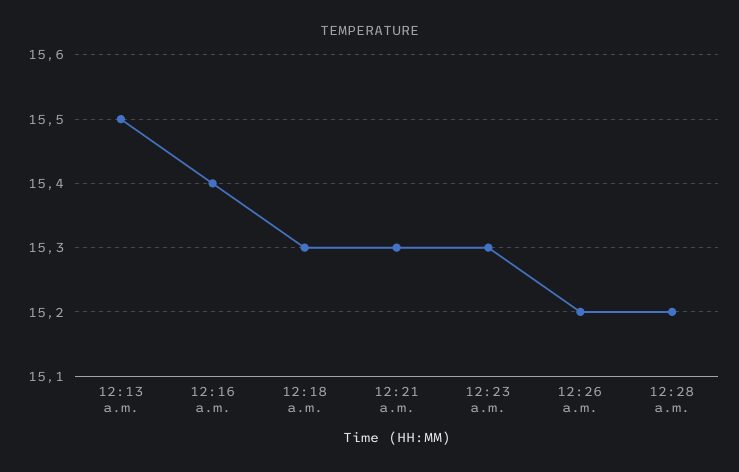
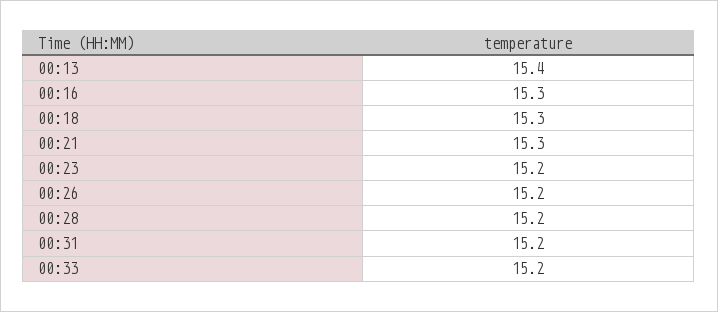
12:13 a.m.: 15.5 -> 15.4
12:16 a.m.: 15.4 -> 15.3
12:23 a.m.: 15.3 -> 15.2
00:31: none -> 15.2
00:33: none -> 15.2

